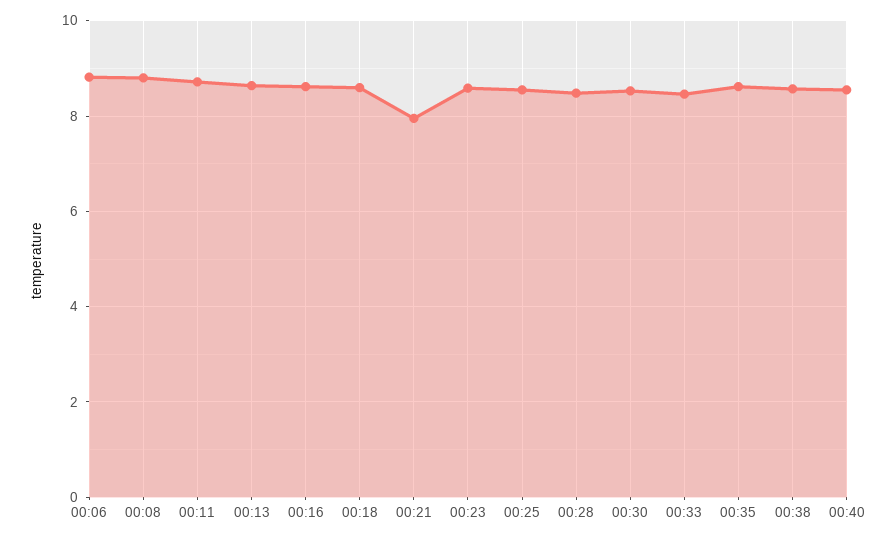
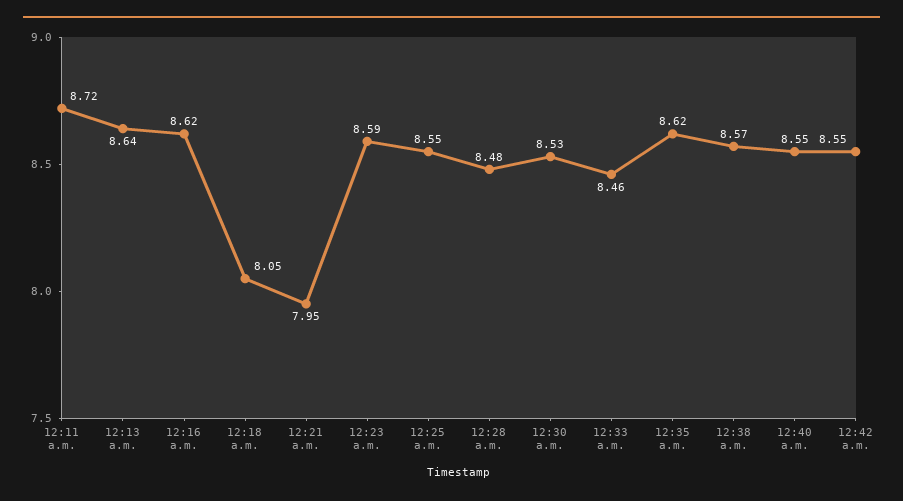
00:06: 8.8 -> none
00:08: 8.8 -> none
00:18: 8.6 -> 8.05
12:42 a.m.: none -> 8.55

